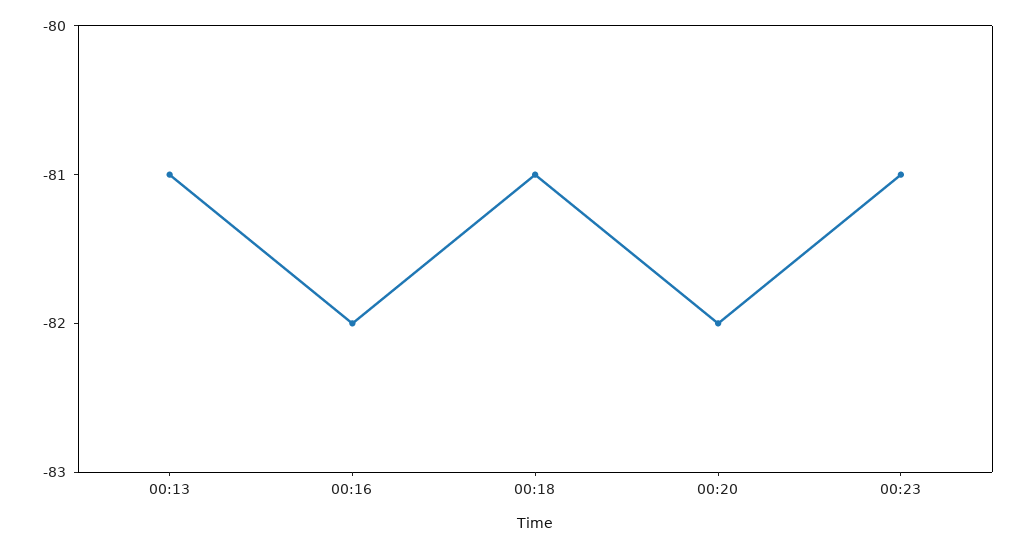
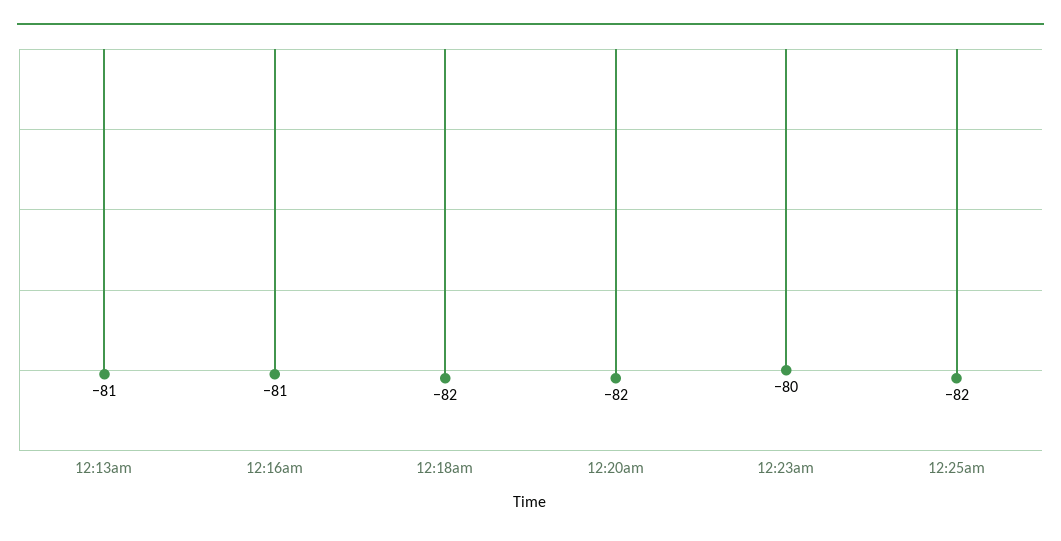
00:16: -82 -> -81
00:18: -81 -> -82
00:23: -81 -> -80
12:25am: none -> -82

